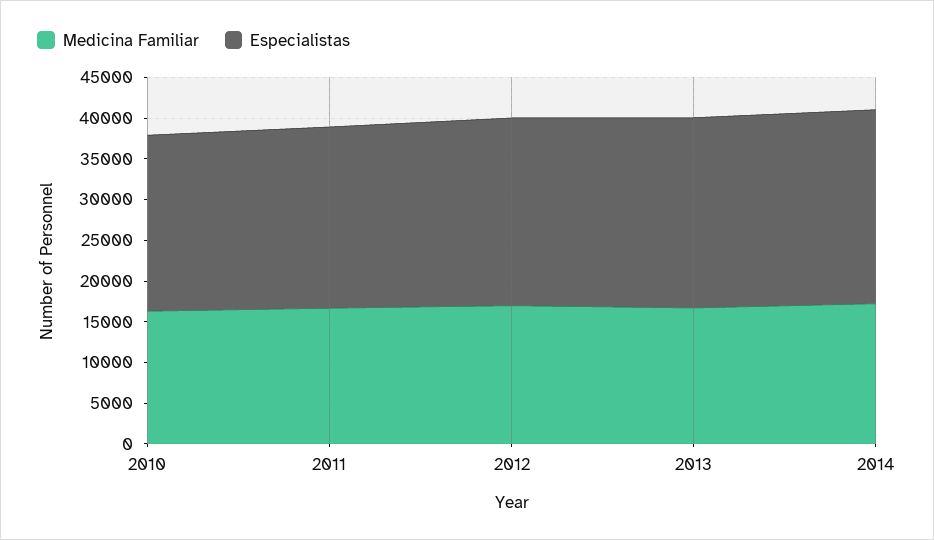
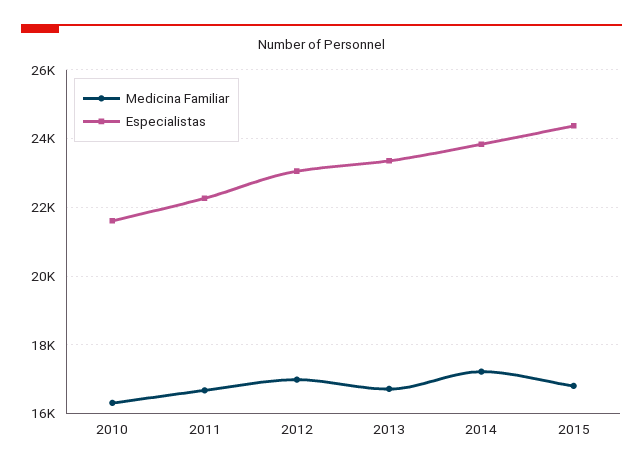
Medicina Familiar, 2015: none -> 16800
Especialistas, 2015: none -> 24400

